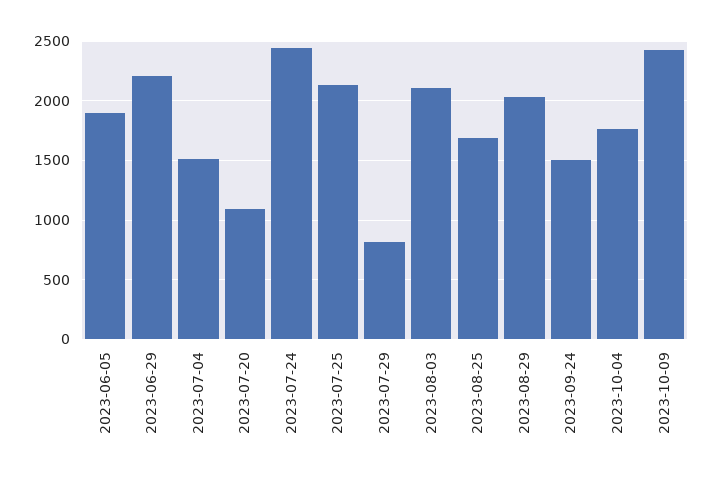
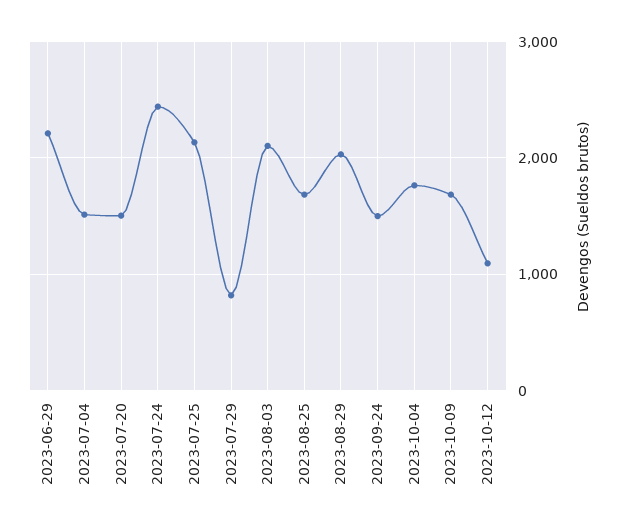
2023-06-05: 1900 -> none
2023-07-20: 1100 -> 1500
2023-10-09: 2400 -> 1700
2023-10-12: none -> 1100

